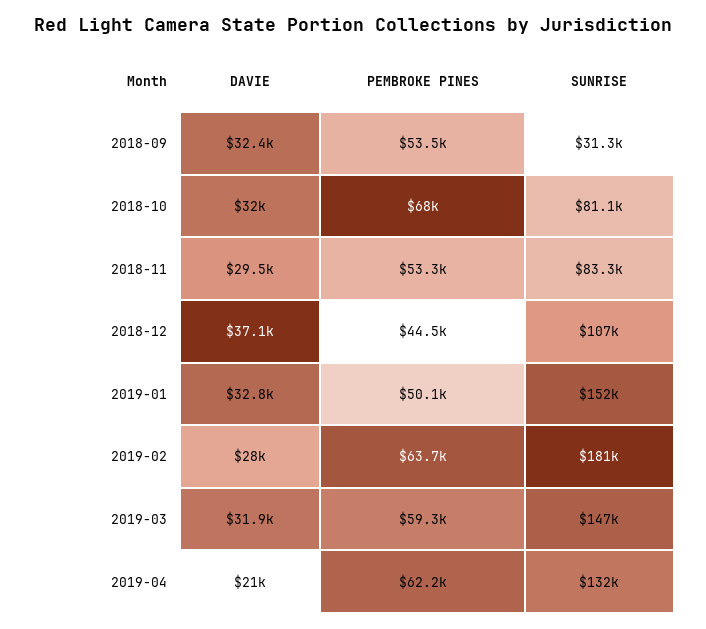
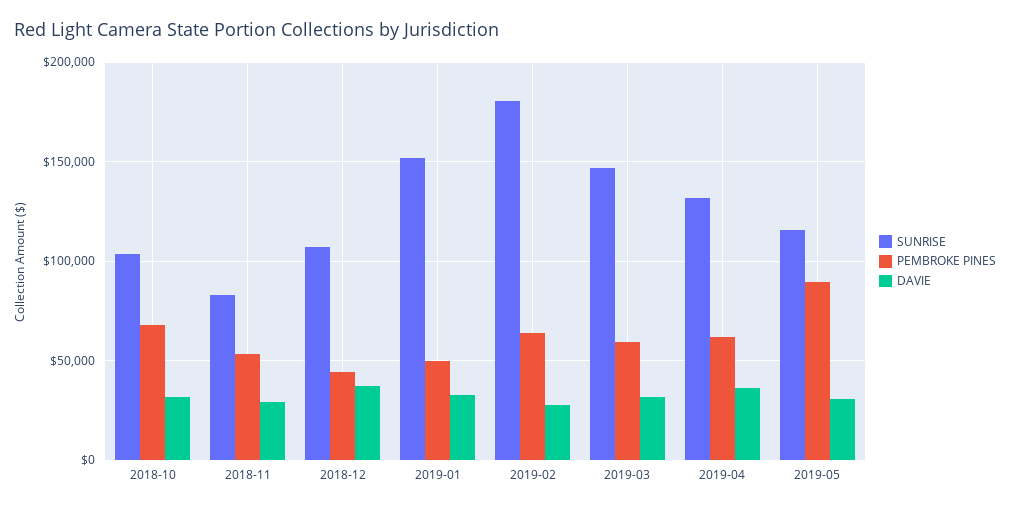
DAVIE, 2018-09: 32400 -> none
PEMBROKE PINES, 2018-09: 53500 -> none
SUNRISE, 2018-09: 31300 -> none
SUNRISE, 2018-10: 81100 -> 105000
DAVIE, 2019-04: 21000 -> 35000
SUNRISE, 2019-05: none -> 115000
PEMBROKE PINES, 2019-05: none -> 90000
DAVIE, 2019-05: none -> 30000

